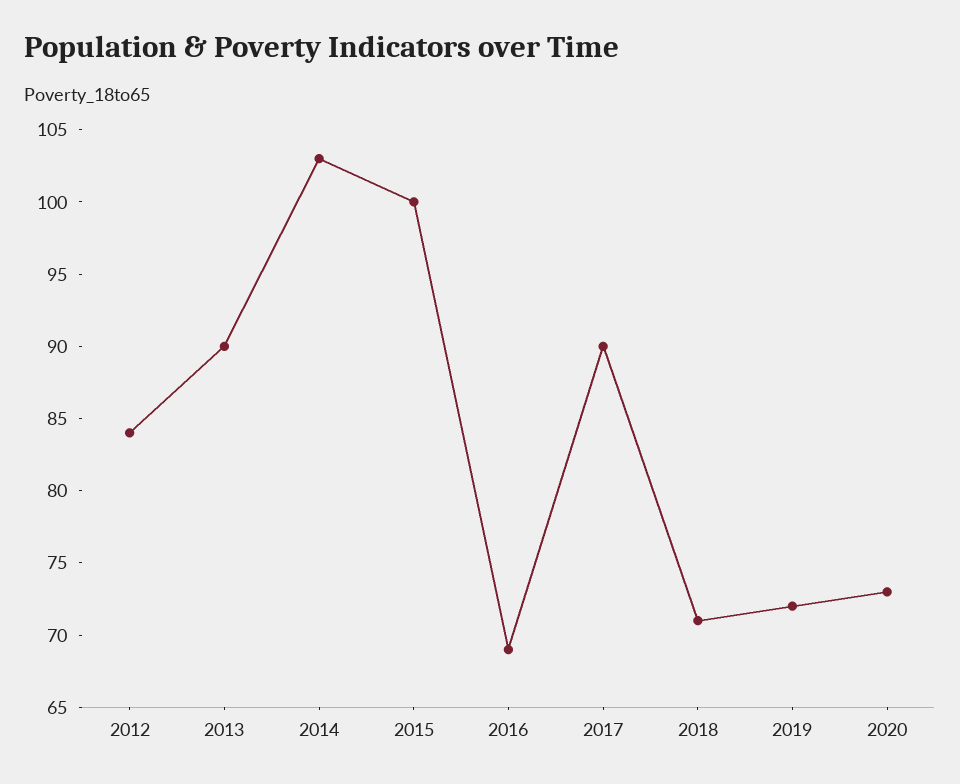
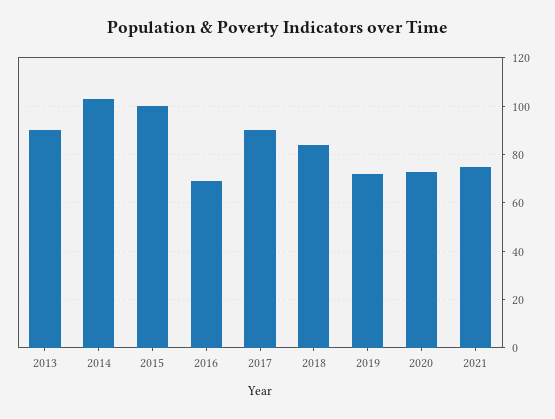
2012: 84 -> none
2018: 71 -> 85
2021: none -> 75

